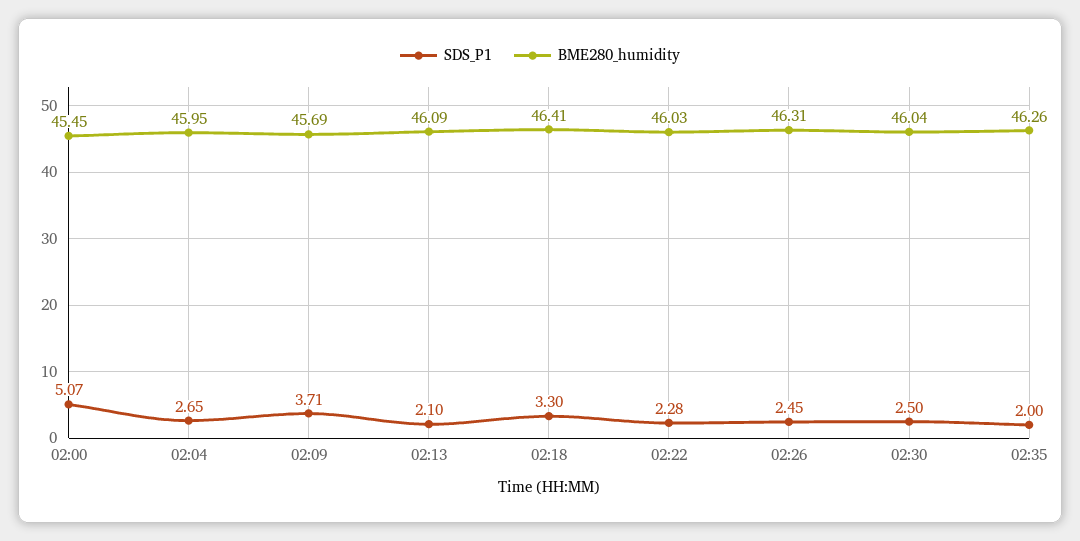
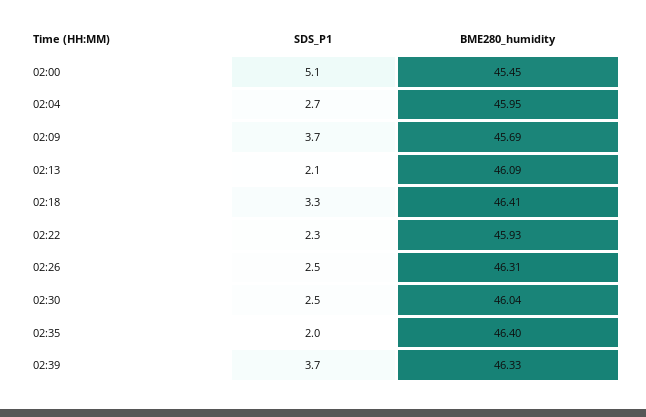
BME280_humidity, 02:22: 46.03 -> 45.93
BME280_humidity, 02:35: 46.26 -> 46.4
SDS_P1, 02:39: none -> 3.7
BME280_humidity, 02:39: none -> 46.33

